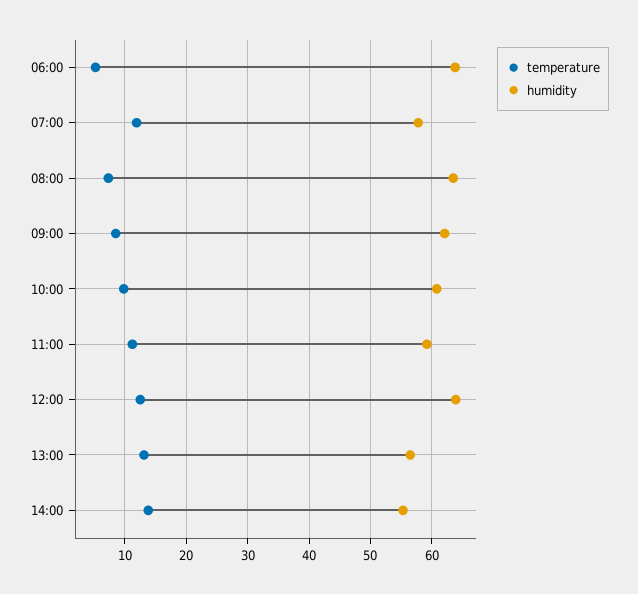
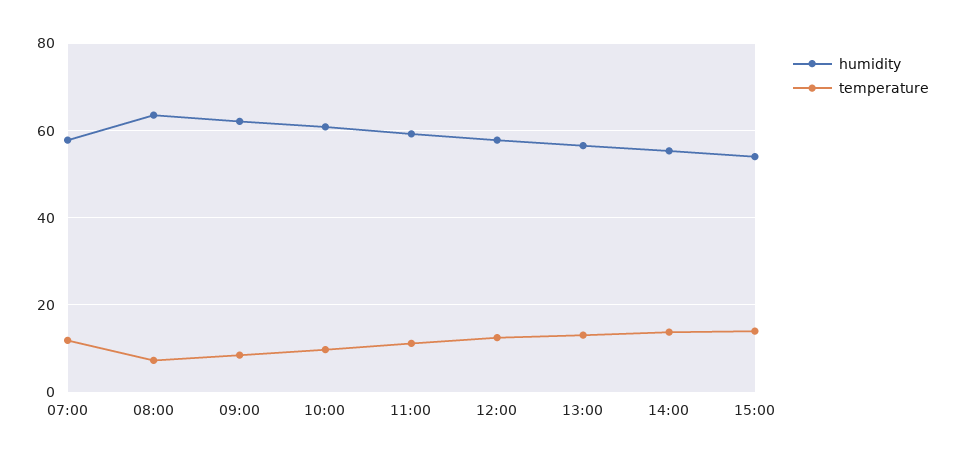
temperature, 06:00: 5 -> none
humidity, 06:00: 64 -> none
humidity, 12:00: 64 -> 58
humidity, 15:00: none -> 54
temperature, 15:00: none -> 14

